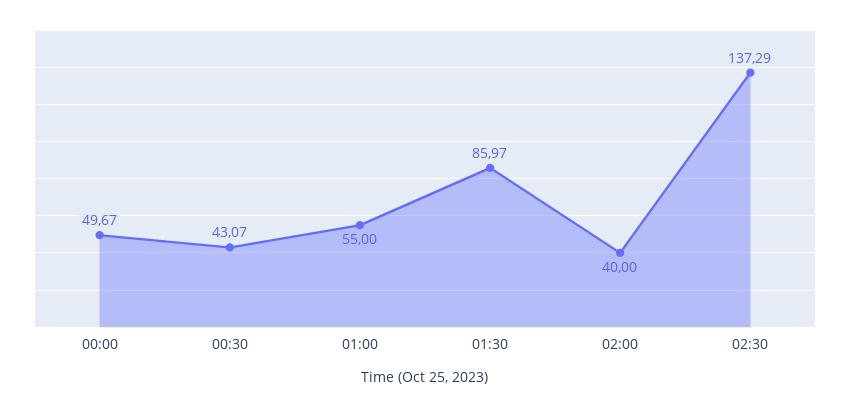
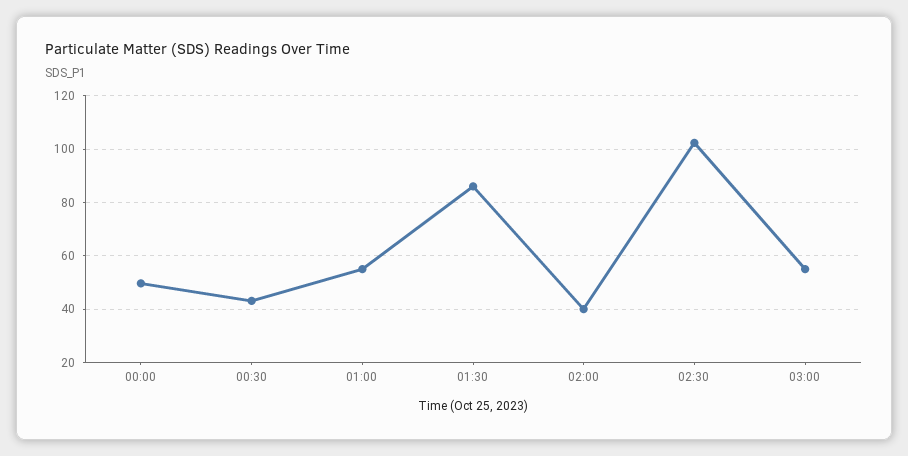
02:30: 137.29 -> 102.5
03:00: none -> 55

